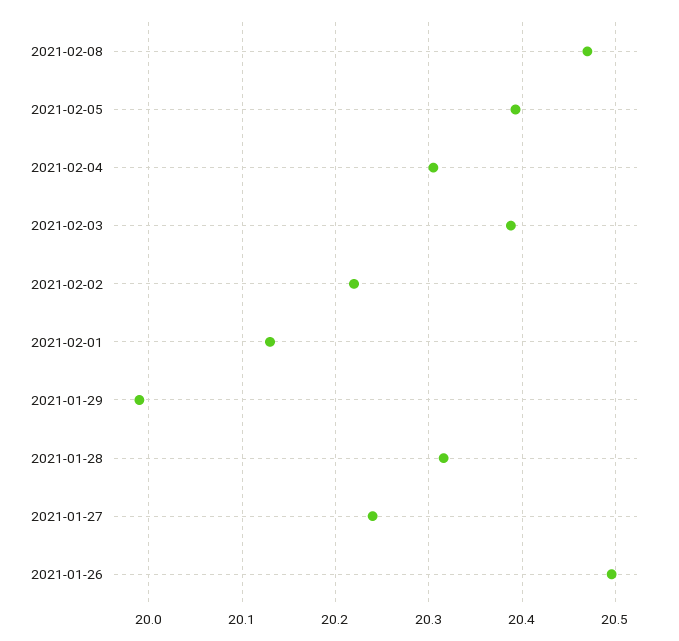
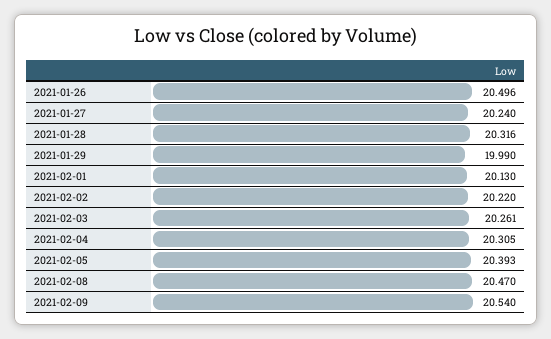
2021-02-03: 20.39 -> 20.261
2021-02-09: none -> 20.54

